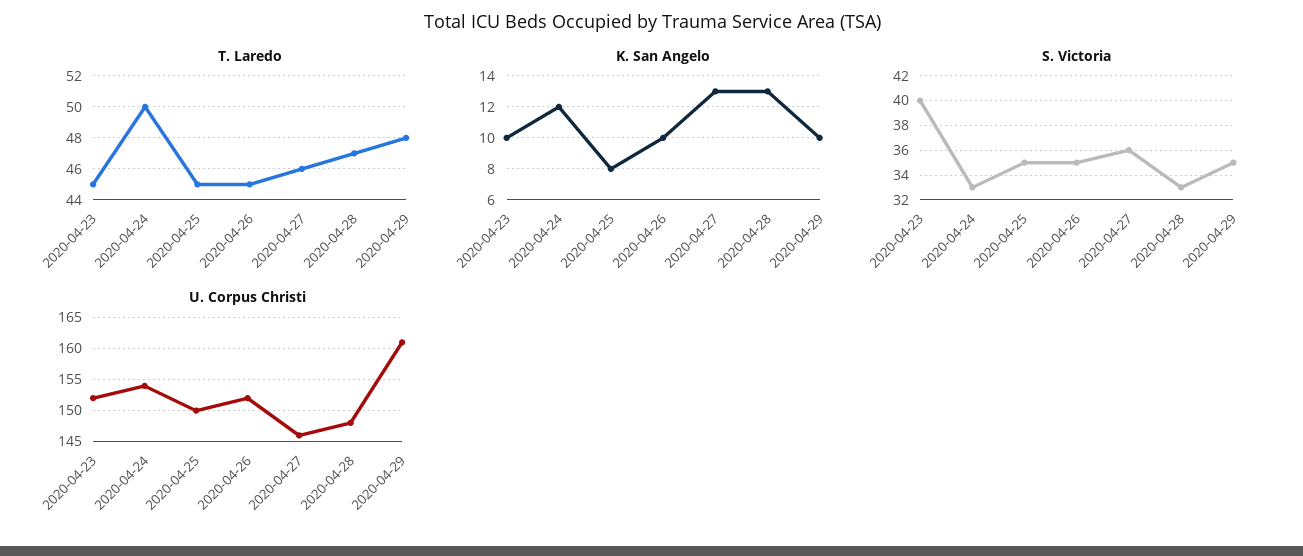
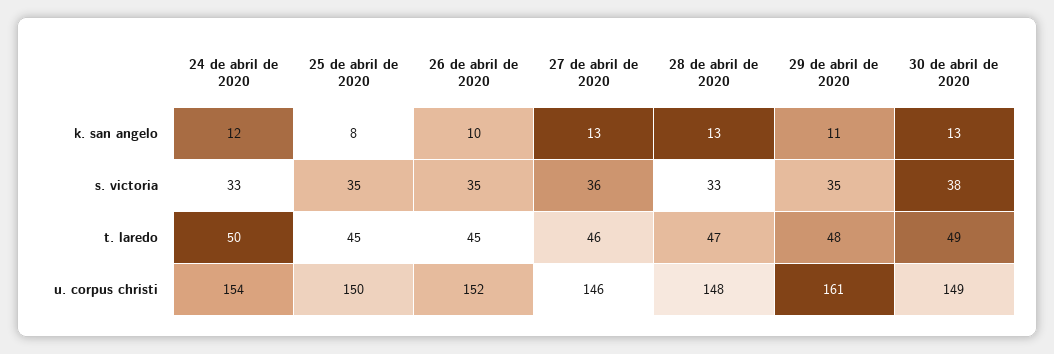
T. Laredo, 2020-04-23: 45 -> none
K. San Angelo, 2020-04-23: 10 -> none
K. San Angelo, 2020-04-29: 10 -> 11
S. Victoria, 2020-04-23: 40 -> none
U. Corpus Christi, 2020-04-23: 152 -> none
K. San Angelo, 30 de abril de 2020: none -> 13
S. Victoria, 30 de abril de 2020: none -> 38
T. Laredo, 30 de abril de 2020: none -> 49
U. Corpus Christi, 30 de abril de 2020: none -> 149

